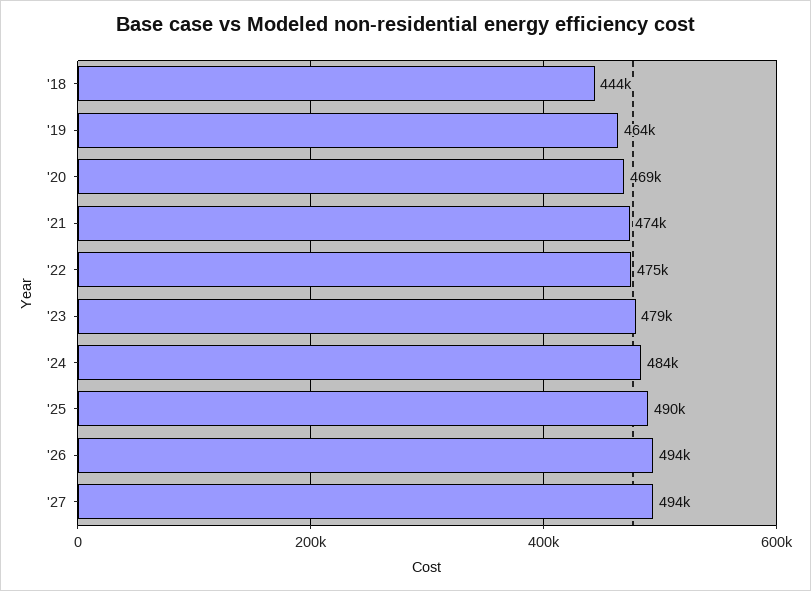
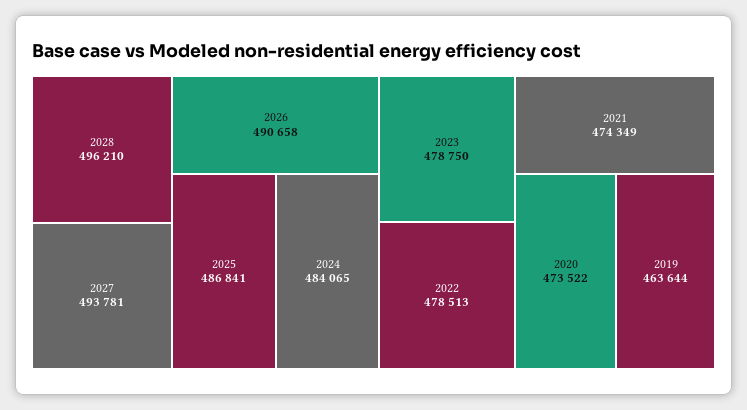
'18: 444000 -> none
'20: 469000 -> 473522
'22: 475000 -> 478513
'25: 490000 -> 486841
'26: 494000 -> 490658
2028: none -> 496210

